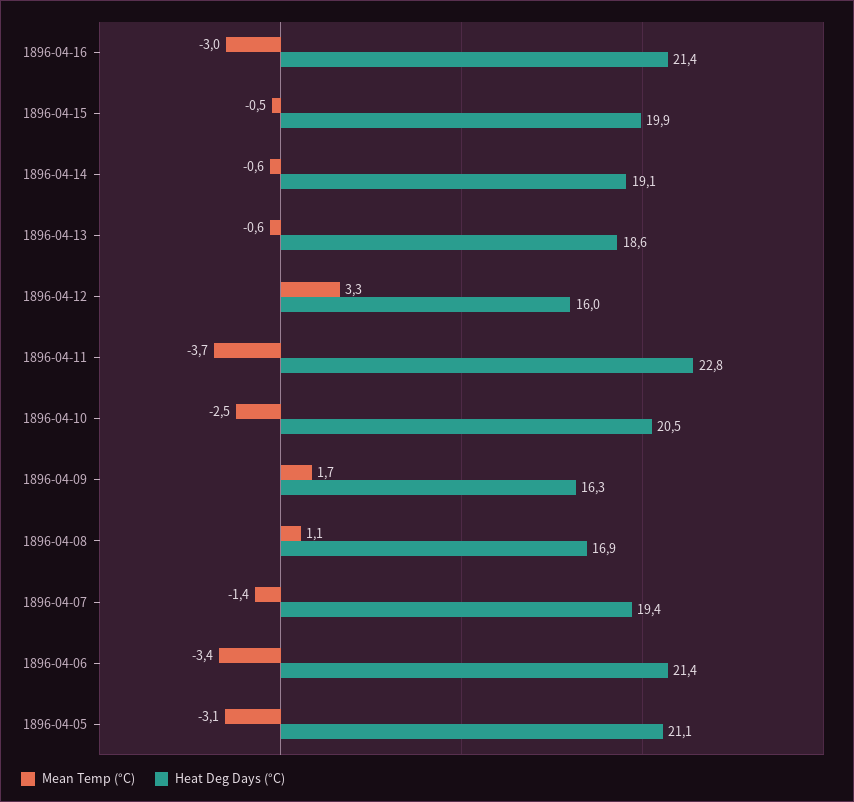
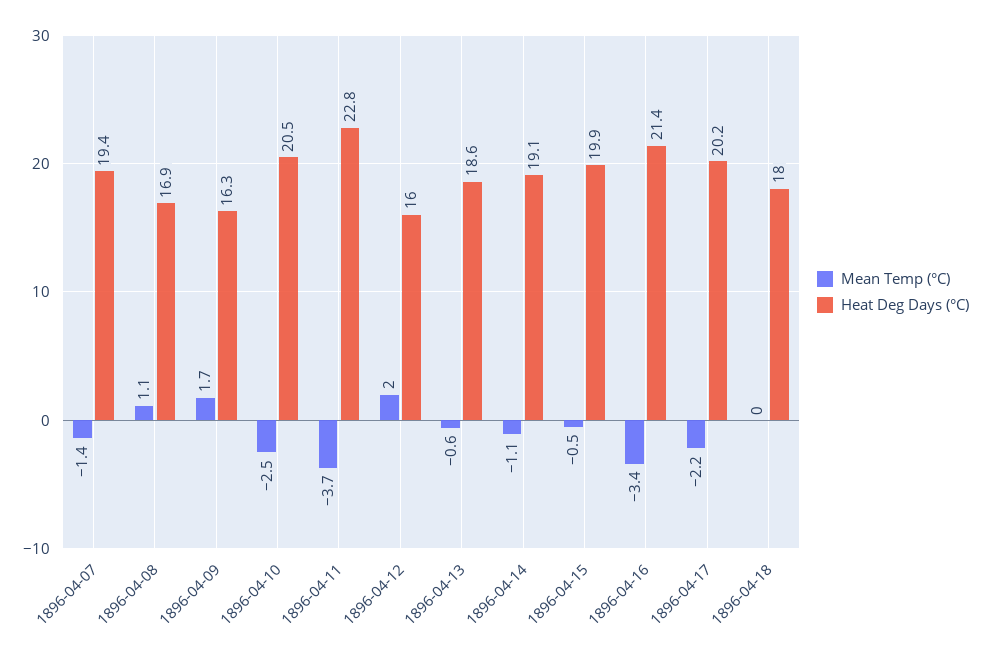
Mean Temp (°C), 1896-04-16: -3 -> -3.4
Mean Temp (°C), 1896-04-14: -0.6 -> -1.1
Mean Temp (°C), 1896-04-12: 3.3 -> 2
Mean Temp (°C), 1896-04-06: -3.4 -> none
Heat Deg Days (°C), 1896-04-06: 21.4 -> none
Mean Temp (°C), 1896-04-05: -3.1 -> none
Heat Deg Days (°C), 1896-04-05: 21.1 -> none
Mean Temp (°C), 1896-04-17: none -> -2.2
Heat Deg Days (°C), 1896-04-17: none -> 20.2
Mean Temp (°C), 1896-04-18: none -> 0
Heat Deg Days (°C), 1896-04-18: none -> 18

